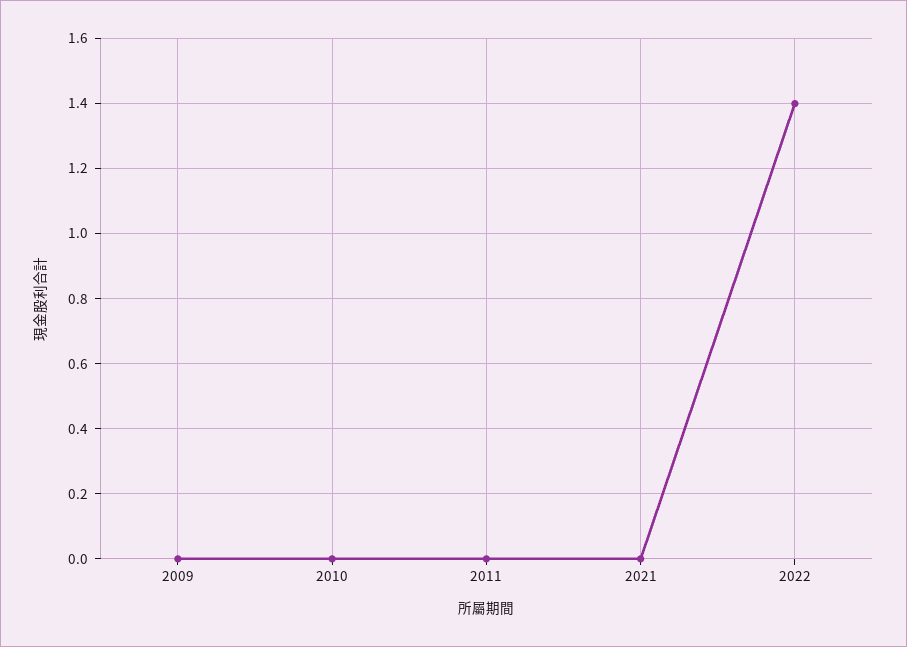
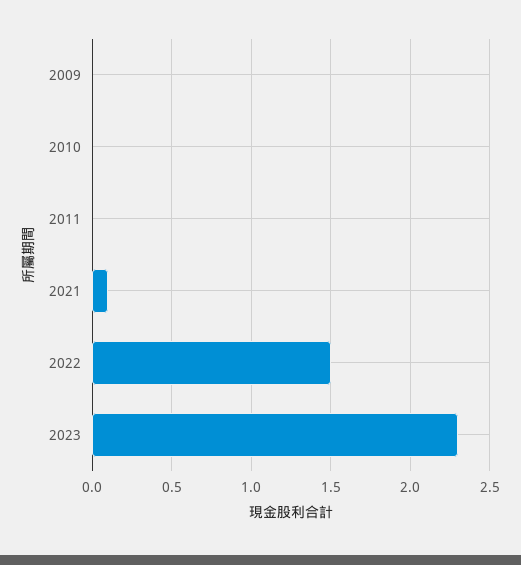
2021: 0 -> 0.1
2022: 1.4 -> 1.5
2023: none -> 2.3

